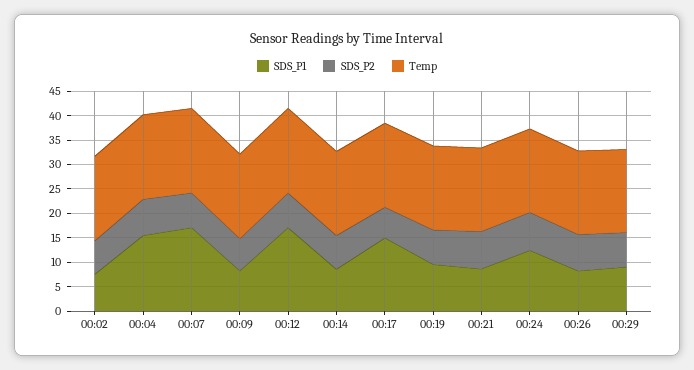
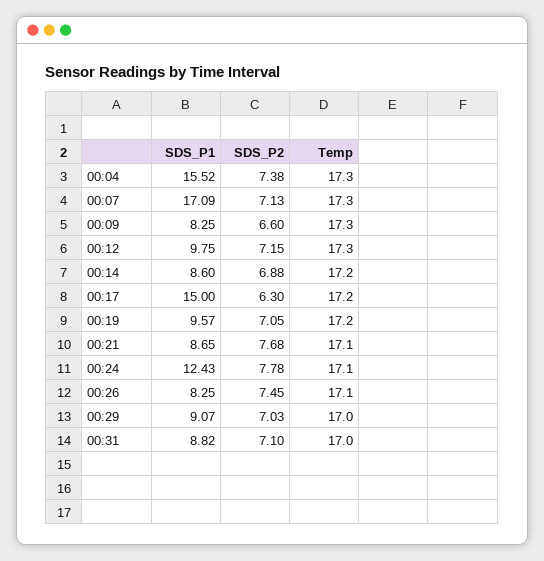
SDS_P1, 00:02: 7.5 -> none
SDS_P2, 00:02: 7.5 -> none
Temp, 00:02: 17.5 -> none
SDS_P1, 00:12: 17.5 -> 9.75
SDS_P1, 00:31: none -> 8.82
SDS_P2, 00:31: none -> 7.1
Temp, 00:31: none -> 17

